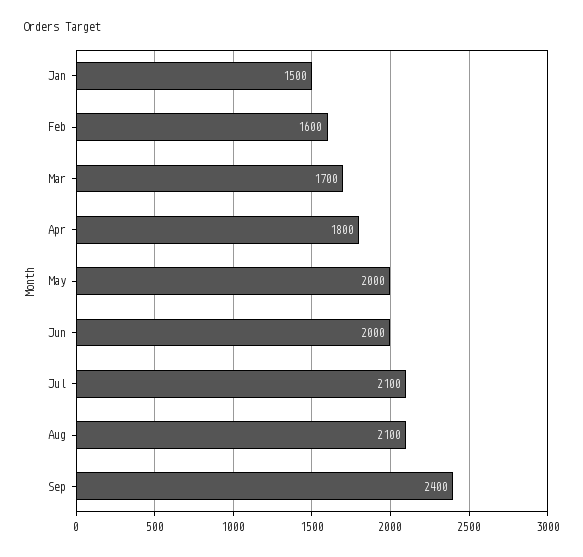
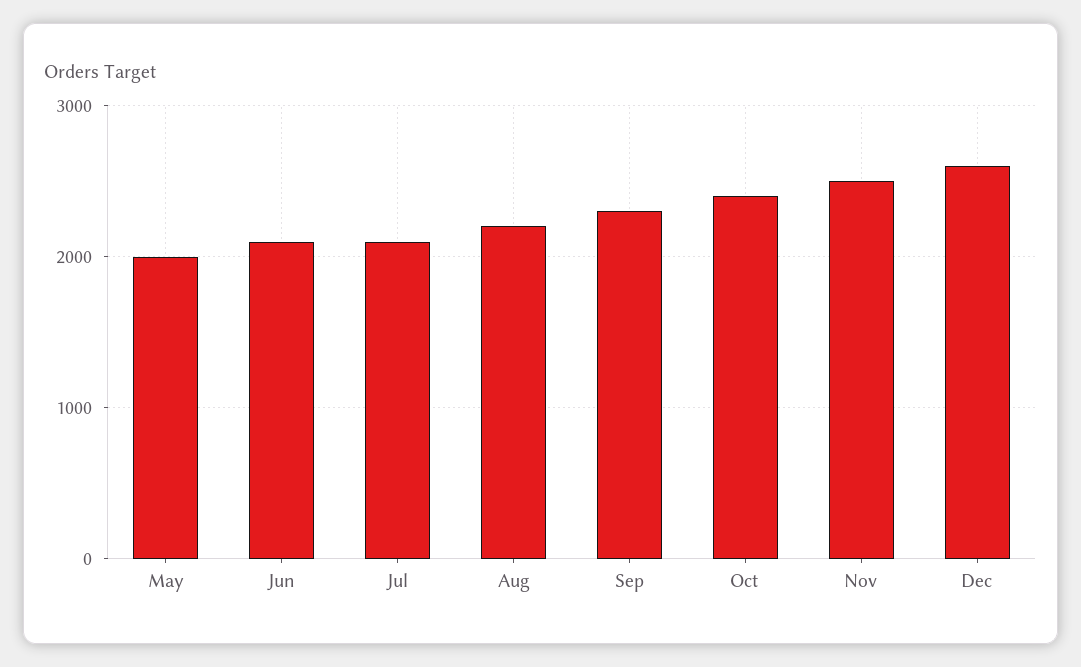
Jan: 1500 -> none
Feb: 1600 -> none
Mar: 1700 -> none
Apr: 1800 -> none
Jun: 2000 -> 2100
Aug: 2100 -> 2200
Sep: 2400 -> 2300
Oct: none -> 2400
Nov: none -> 2500
Dec: none -> 2600

